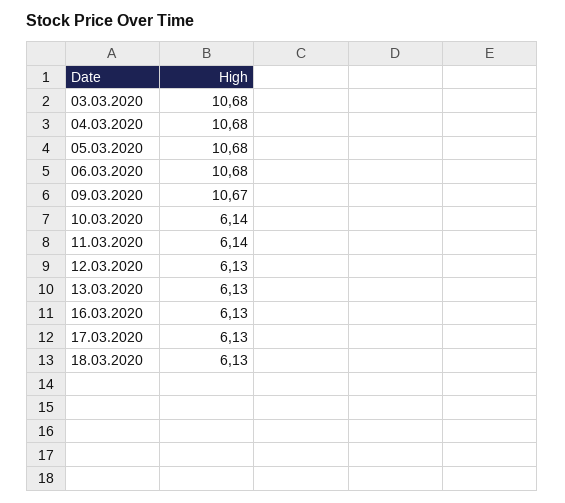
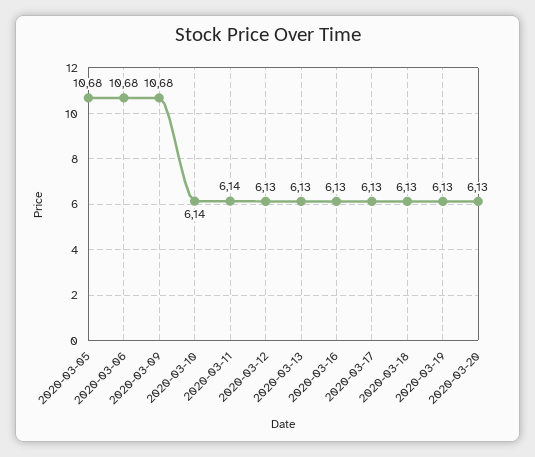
03.03.2020: 10.68 -> none
04.03.2020: 10.68 -> none
09.03.2020: 10.67 -> 10.68
2020-03-19: none -> 6.13
2020-03-20: none -> 6.13

